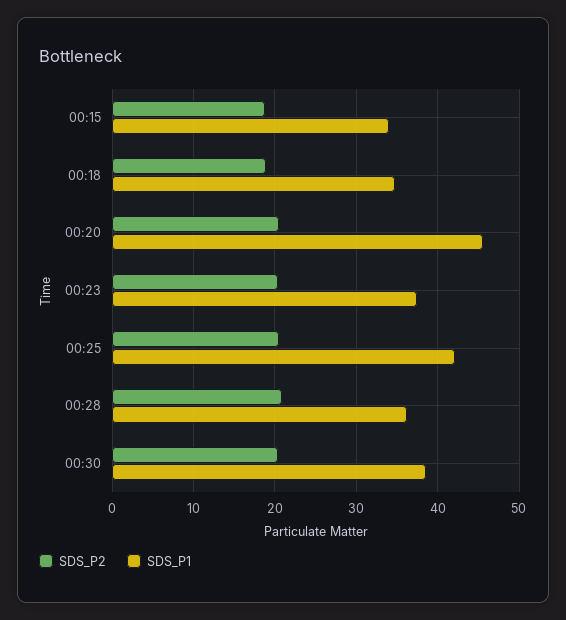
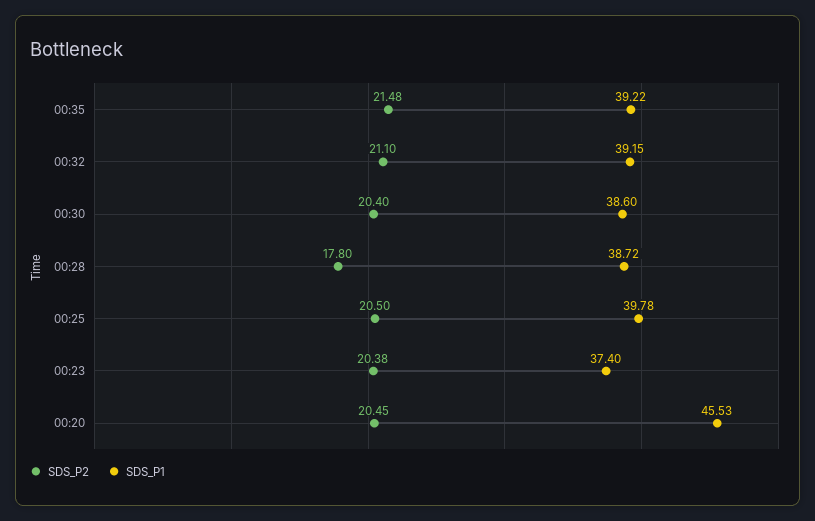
SDS_P2, 00:15: 19 -> none
SDS_P1, 00:15: 34 -> none
SDS_P2, 00:18: 19 -> none
SDS_P1, 00:18: 35 -> none
SDS_P1, 00:25: 42 -> 39.78
SDS_P2, 00:28: 21 -> 17.8
SDS_P1, 00:28: 36 -> 38.72
SDS_P2, 00:35: none -> 21.48
SDS_P1, 00:35: none -> 39.22
SDS_P2, 00:32: none -> 21.1
SDS_P1, 00:32: none -> 39.15

